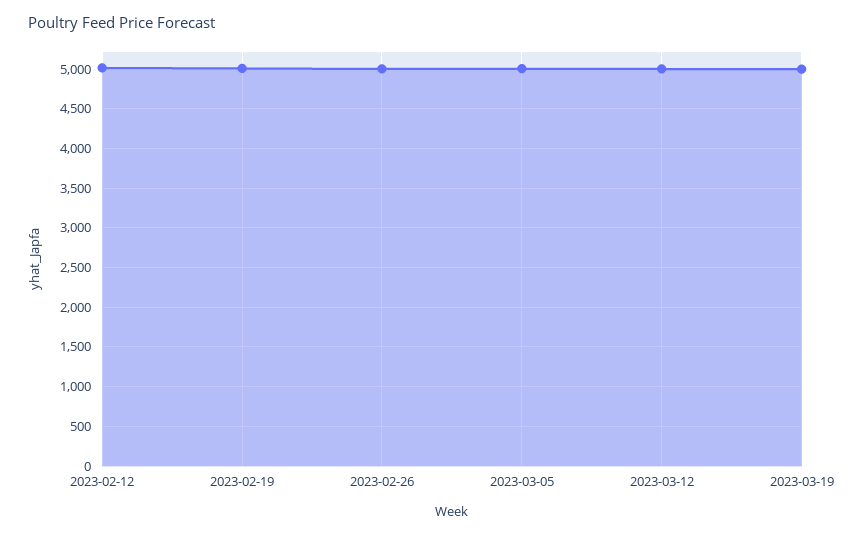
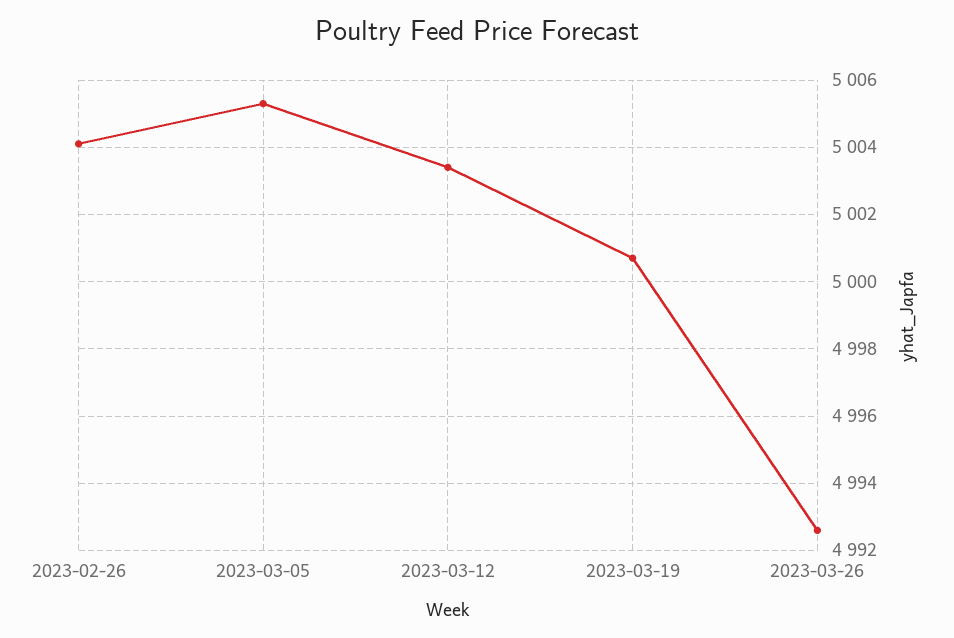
2023-02-12: 5000 -> none
2023-02-19: 5000 -> none
2023-03-26: none -> 4992.5

